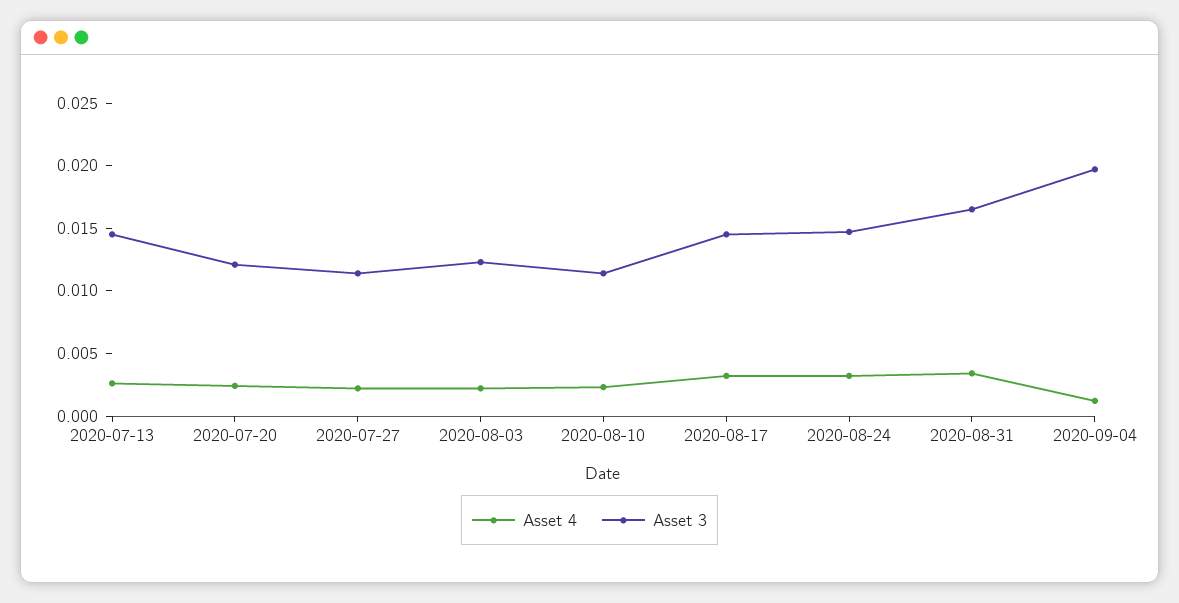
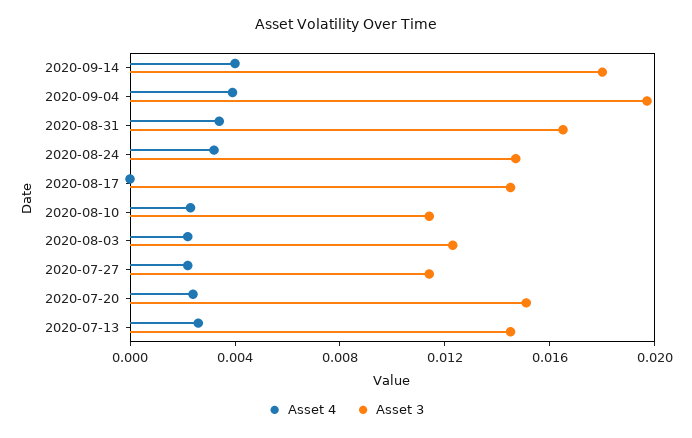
Asset 3, 2020-07-20: 0.012 -> 0.015
Asset 4, 2020-08-17: 0.003 -> 0
Asset 4, 2020-09-04: 0.001 -> 0.004
Asset 4, 2020-09-14: none -> 0.004
Asset 3, 2020-09-14: none -> 0.018

